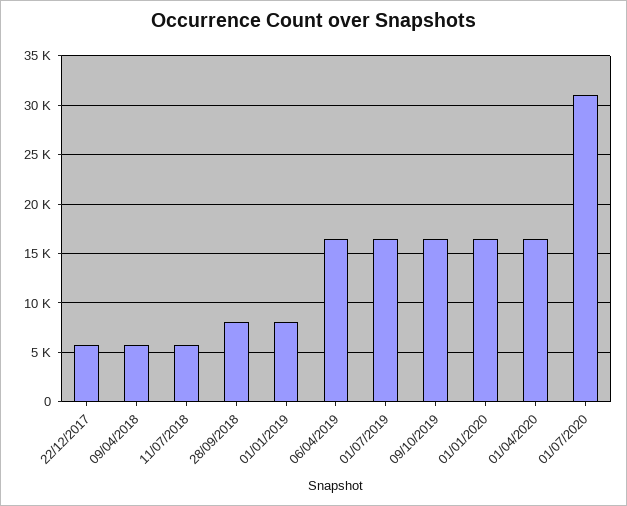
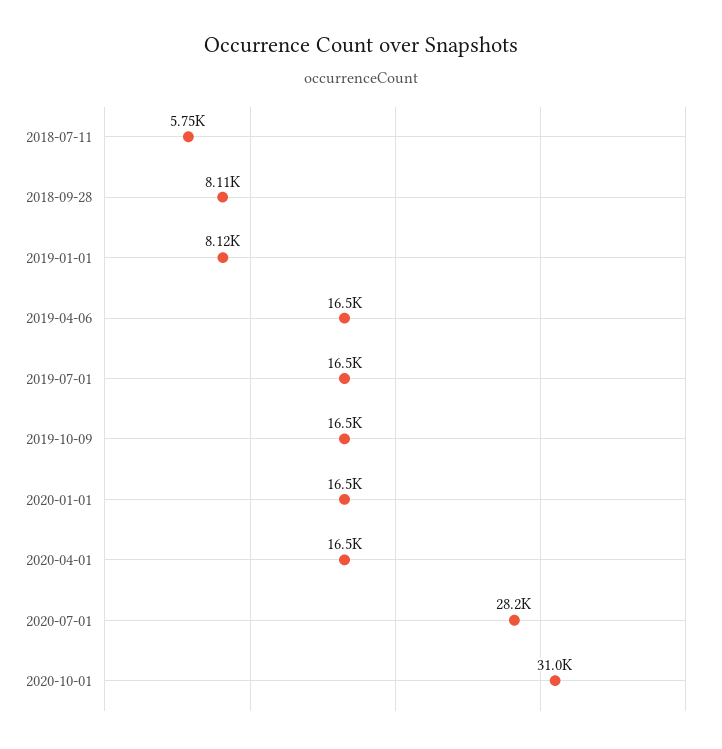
22/12/2017: 6000 -> none
09/04/2018: 6000 -> none
01/07/2020: 31000 -> 28200
2020-10-01: none -> 31000

